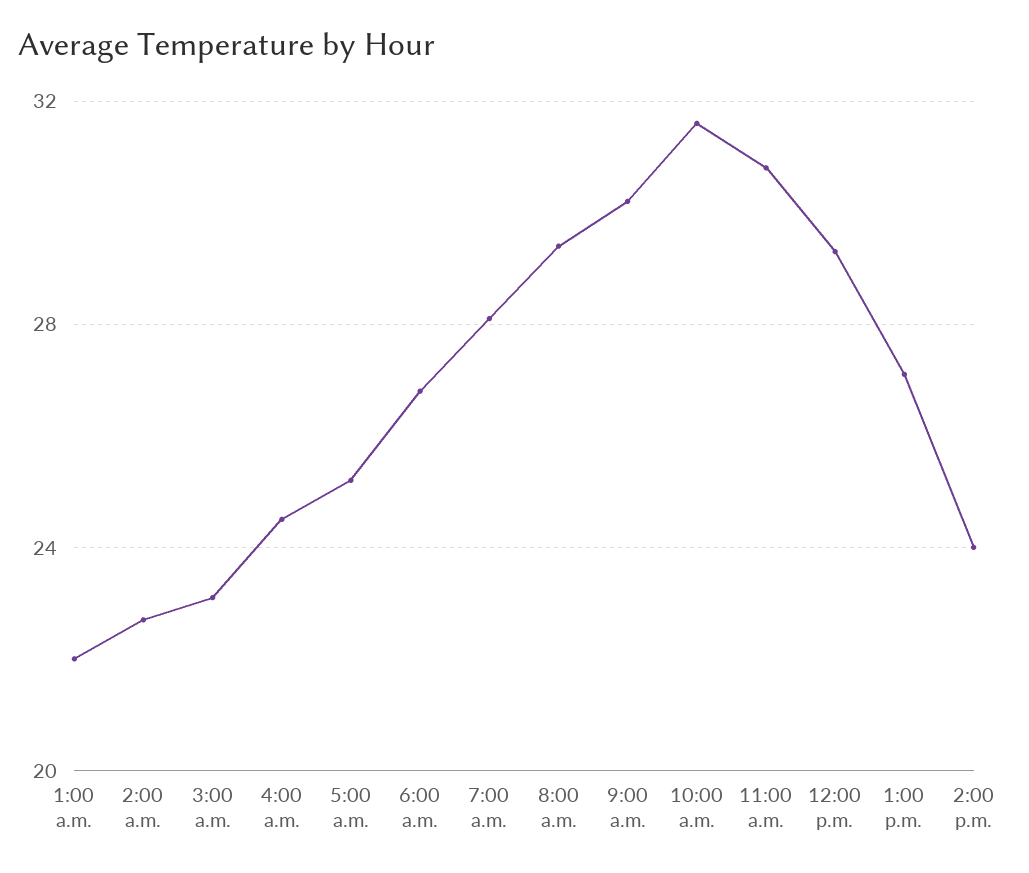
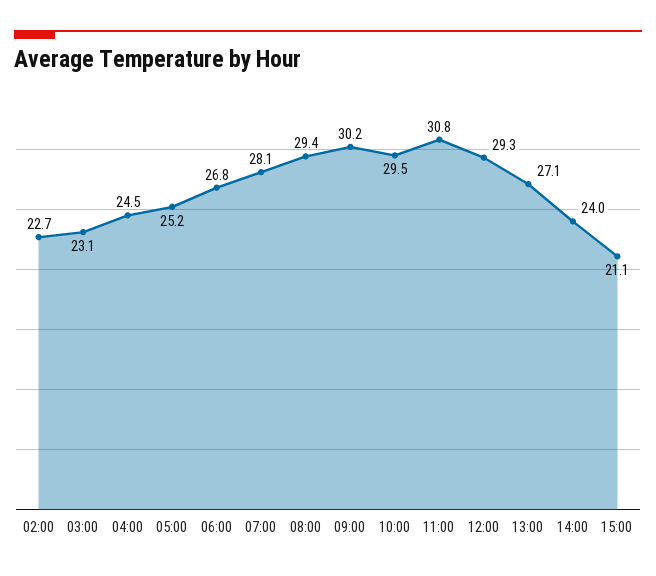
1:00 a.m.: 22 -> none
10:00 a.m.: 31.5 -> 29.5
15:00: none -> 21.1

